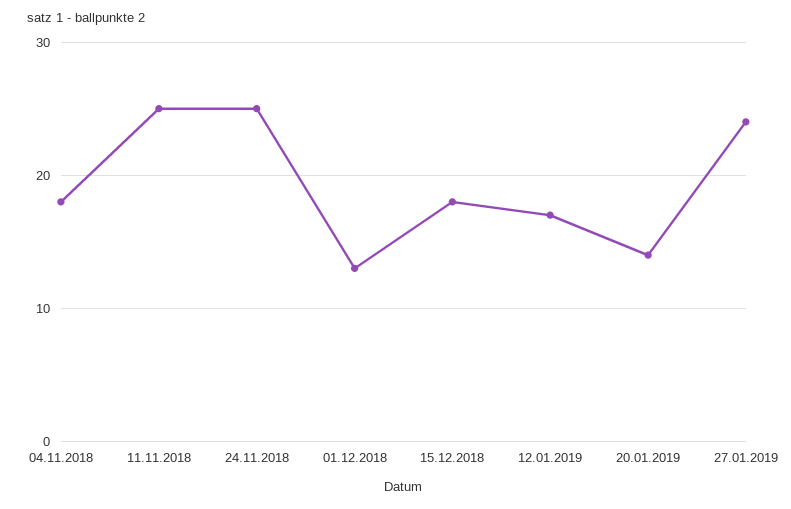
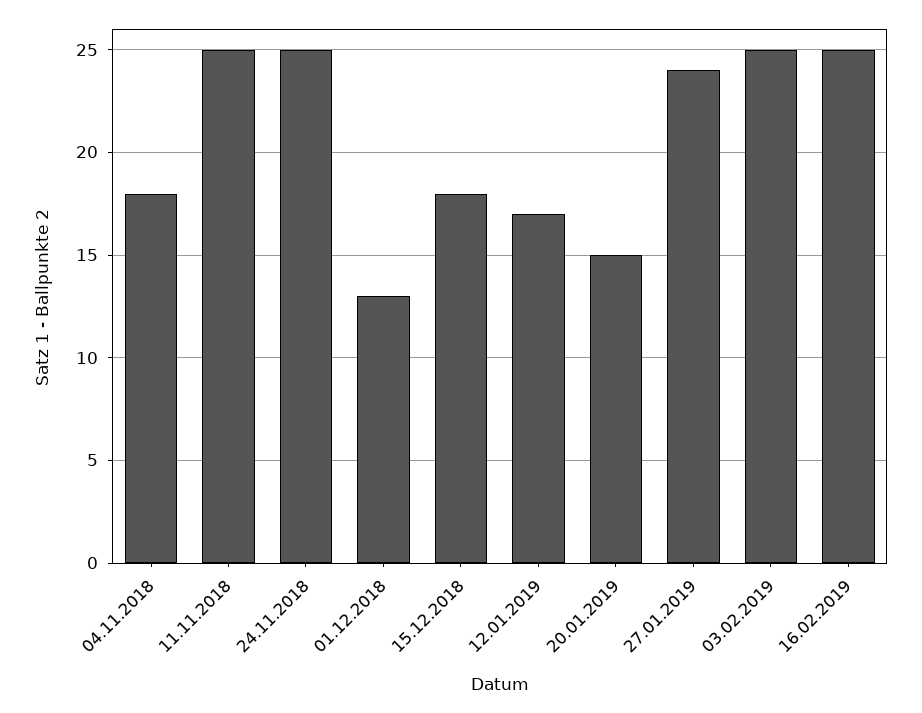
20.01.2019: 14 -> 15
03.02.2019: none -> 25
16.02.2019: none -> 25

